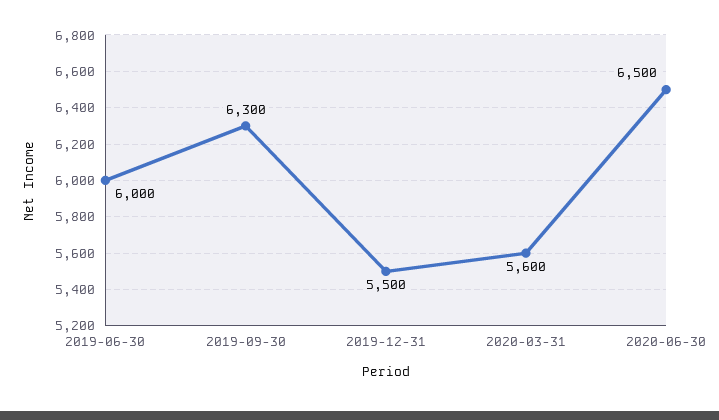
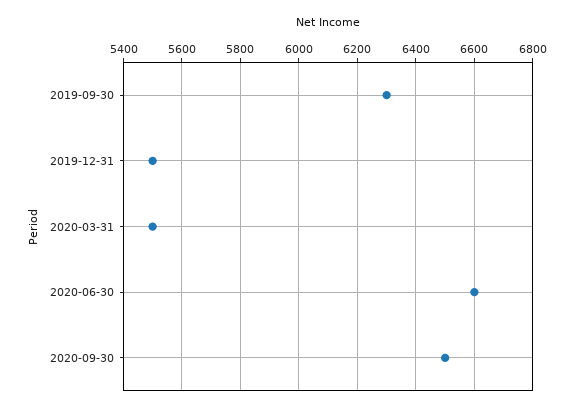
2019-06-30: 6000 -> none
2020-03-31: 5600 -> 5500
2020-06-30: 6500 -> 6600
2020-09-30: none -> 6500

